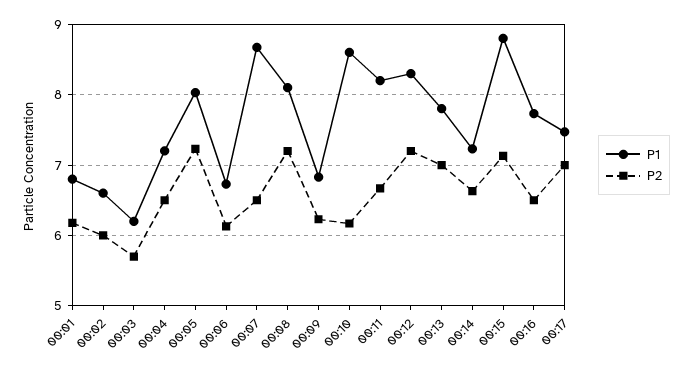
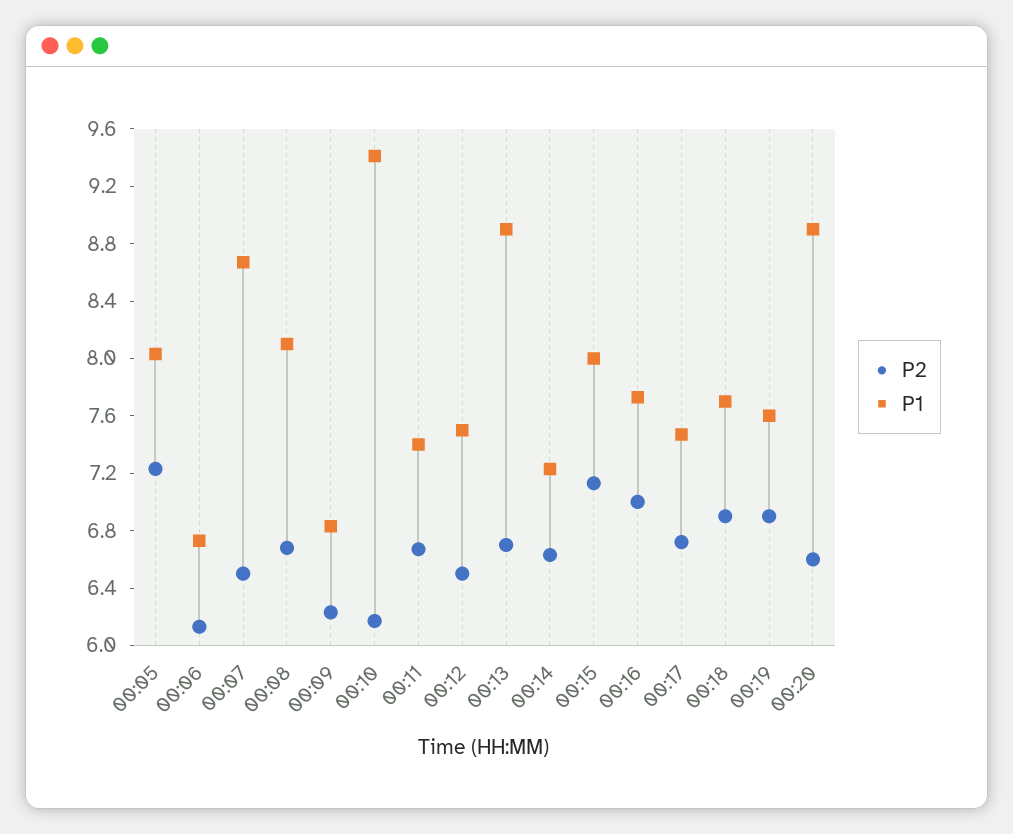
P1, 00:01: 6.8 -> none
P2, 00:01: 6.2 -> none
P1, 00:02: 6.6 -> none
P2, 00:02: 6 -> none
P1, 00:03: 6.2 -> none
P2, 00:03: 5.7 -> none
P1, 00:04: 7.2 -> none
P2, 00:04: 6.5 -> none
P2, 00:08: 7.2 -> 6.7
P1, 00:10: 8.6 -> 9.4
P1, 00:11: 8.2 -> 7.4
P1, 00:12: 8.3 -> 7.5
P2, 00:12: 7.2 -> 6.5
P1, 00:13: 7.8 -> 8.9
P2, 00:13: 7 -> 6.7
P1, 00:15: 8.8 -> 8
P2, 00:16: 6.5 -> 7
P2, 00:17: 7 -> 6.7
P2, 00:18: none -> 6.9
P1, 00:18: none -> 7.7
P2, 00:19: none -> 6.9
P1, 00:19: none -> 7.6
P2, 00:20: none -> 6.6
P1, 00:20: none -> 8.9

